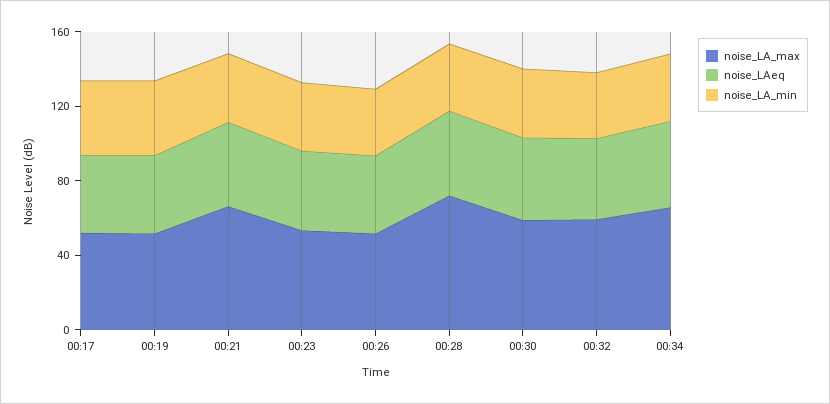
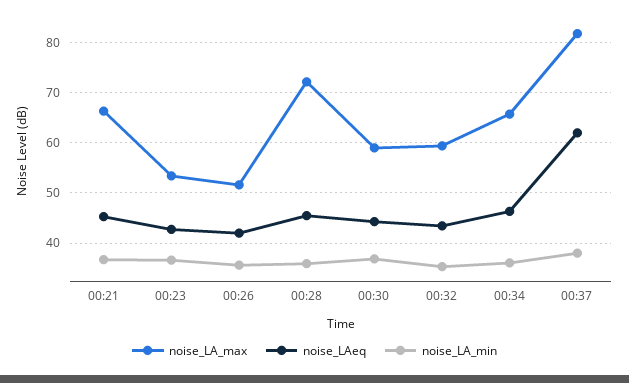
noise_LA_max, 00:17: 50 -> none
noise_LAeq, 00:17: 40 -> none
noise_LA_min, 00:17: 40 -> none
noise_LA_max, 00:19: 50 -> none
noise_LAeq, 00:19: 40 -> none
noise_LA_min, 00:19: 40 -> none
noise_LA_max, 00:37: none -> 82
noise_LAeq, 00:37: none -> 62
noise_LA_min, 00:37: none -> 38

